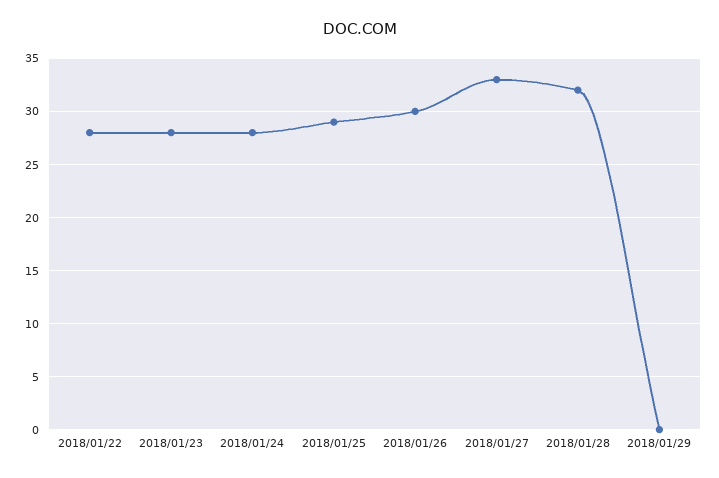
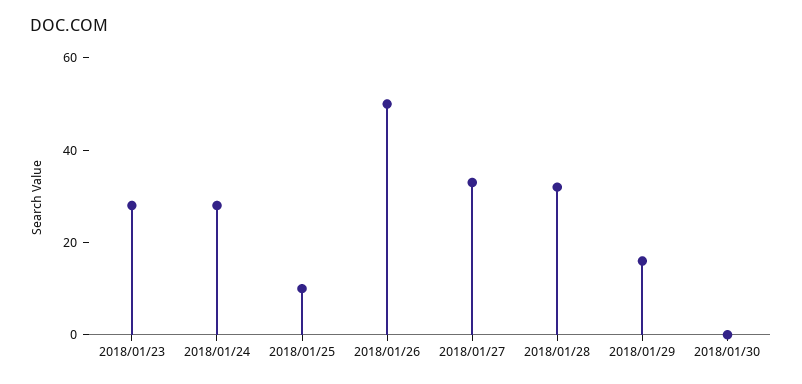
2018/01/22: 28 -> none
2018/01/25: 29 -> 10
2018/01/26: 30 -> 50
2018/01/29: 0 -> 15
2018/01/30: none -> 0

